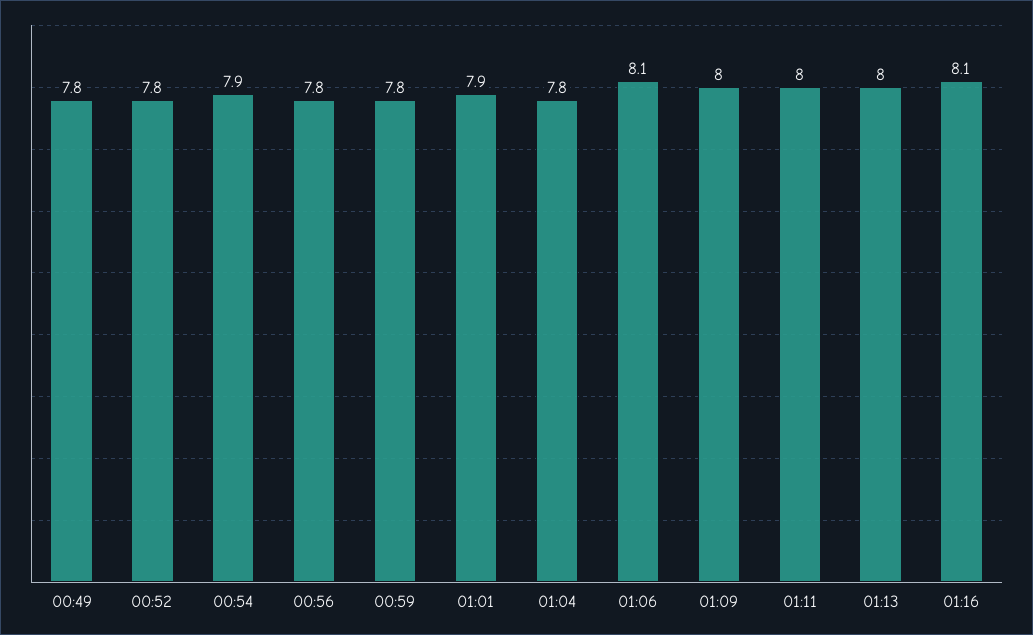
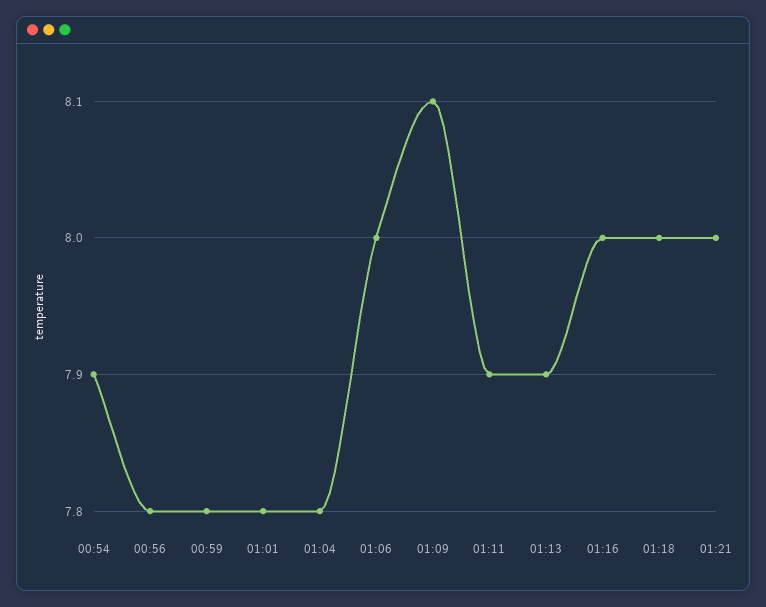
00:49: 7.8 -> none
00:52: 7.8 -> none
01:01: 7.9 -> 7.8
01:06: 8.1 -> 8
01:09: 8 -> 8.1
01:11: 8 -> 7.9
01:13: 8 -> 7.9
01:16: 8.1 -> 8
01:18: none -> 8
01:21: none -> 8

